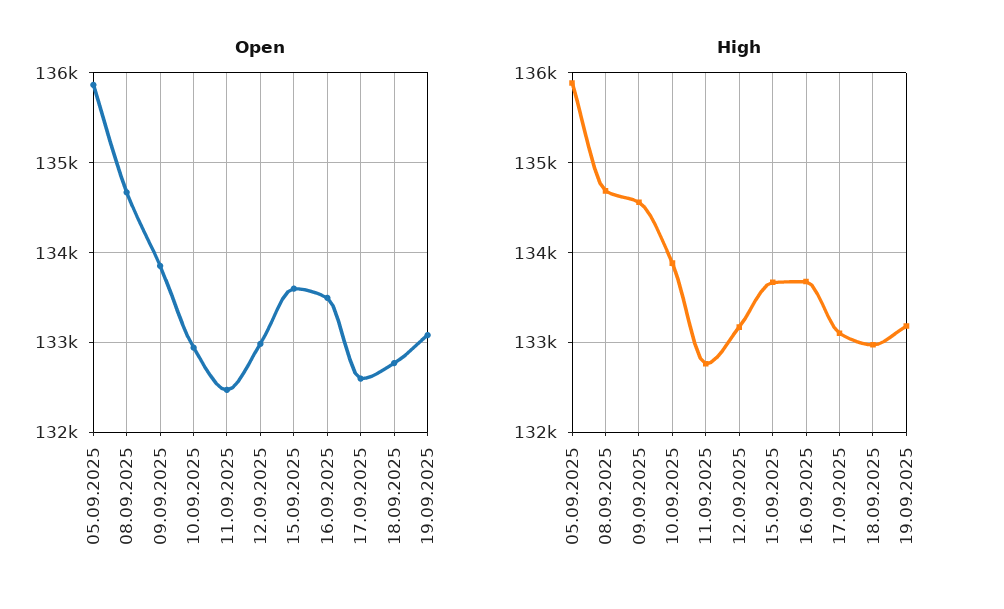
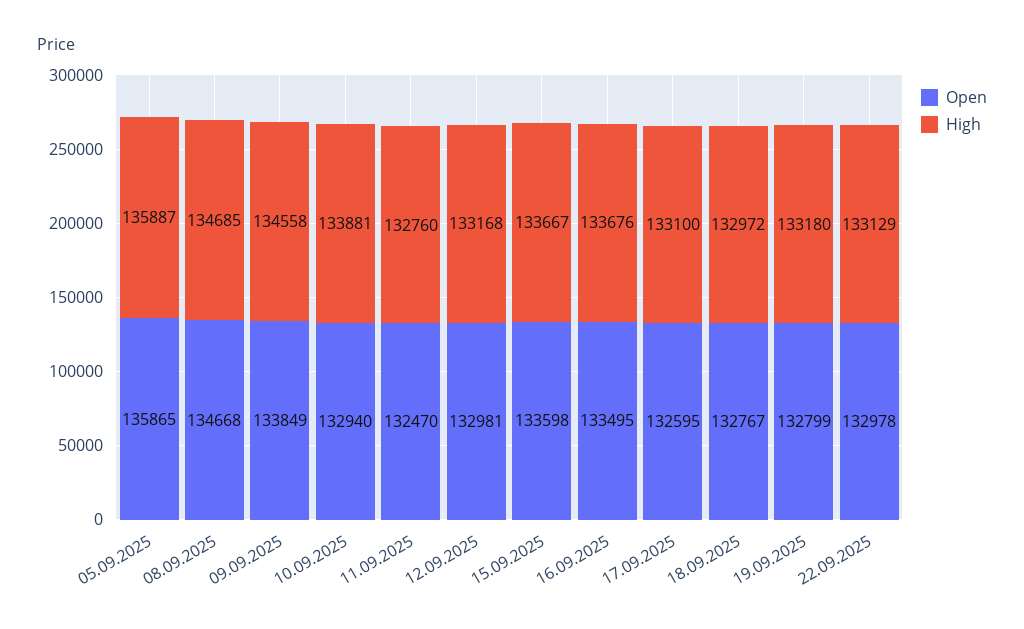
Open, 19.09.2025: 133100 -> 132799
Open, 22.09.2025: none -> 132978
High, 22.09.2025: none -> 133129

